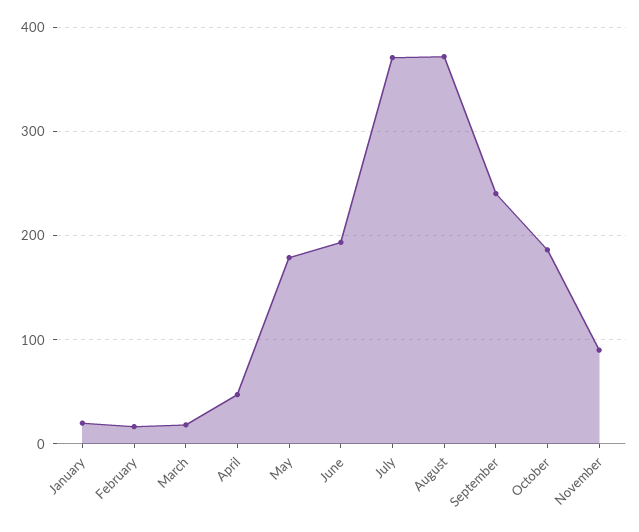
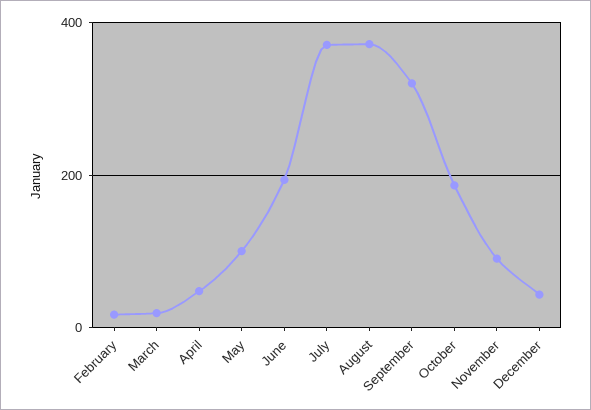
January: 20 -> none
May: 180 -> 100
September: 240 -> 320
December: none -> 40

